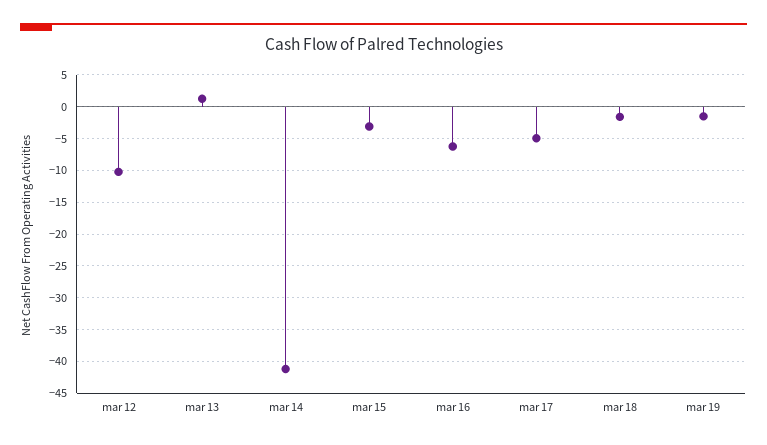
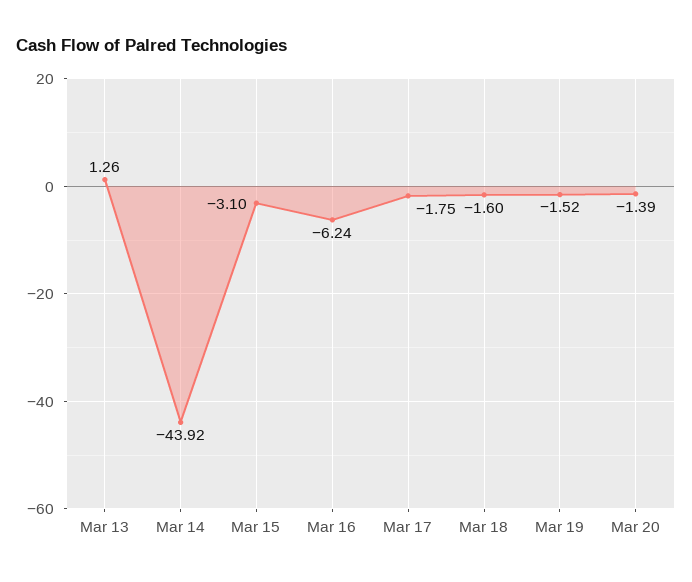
mar 12: -10 -> none
mar 14: -41 -> -43.92
mar 17: -5 -> -1.75
Mar 20: none -> -1.39

